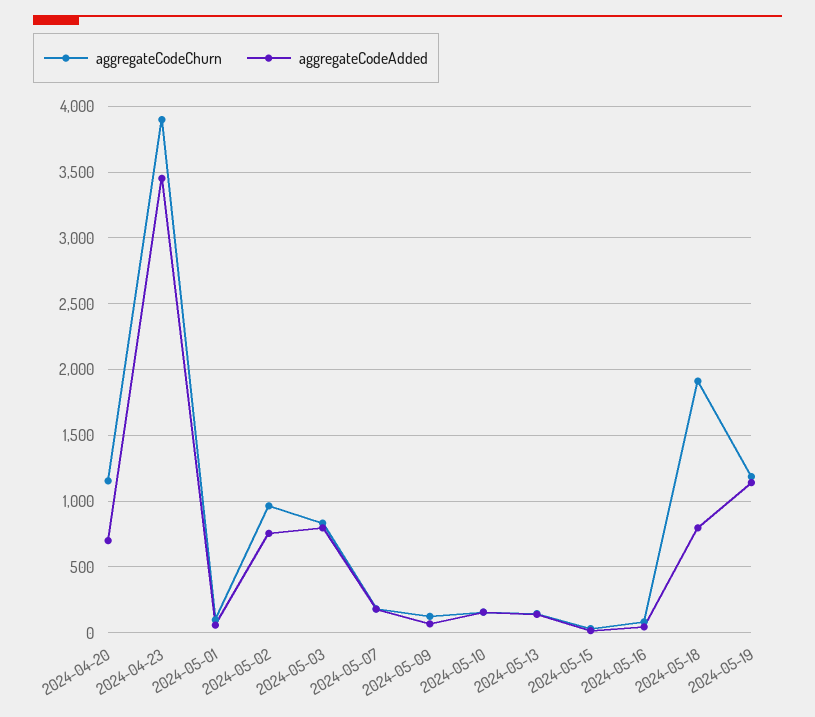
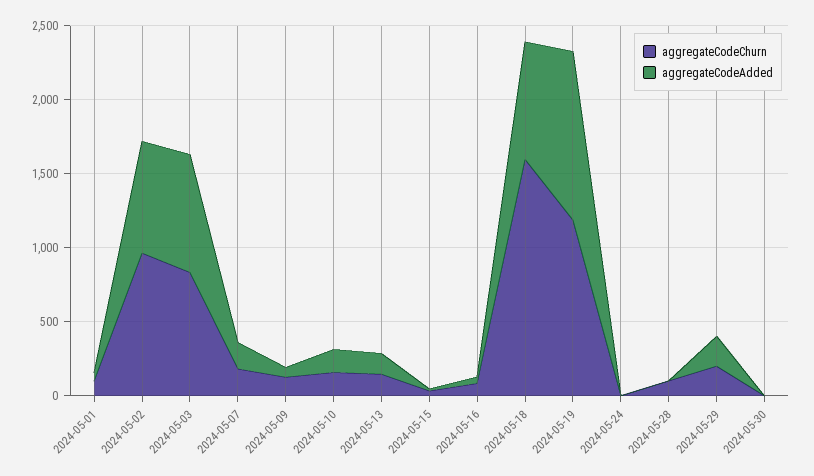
aggregateCodeChurn, 2024-04-20: 1150 -> none
aggregateCodeAdded, 2024-04-20: 700 -> none
aggregateCodeChurn, 2024-04-23: 3900 -> none
aggregateCodeAdded, 2024-04-23: 3450 -> none
aggregateCodeChurn, 2024-05-18: 1900 -> 1600
aggregateCodeChurn, 2024-05-24: none -> 0
aggregateCodeAdded, 2024-05-24: none -> 0
aggregateCodeChurn, 2024-05-28: none -> 100
aggregateCodeAdded, 2024-05-28: none -> 0
aggregateCodeChurn, 2024-05-29: none -> 200
aggregateCodeAdded, 2024-05-29: none -> 200
aggregateCodeChurn, 2024-05-30: none -> 0
aggregateCodeAdded, 2024-05-30: none -> 0

